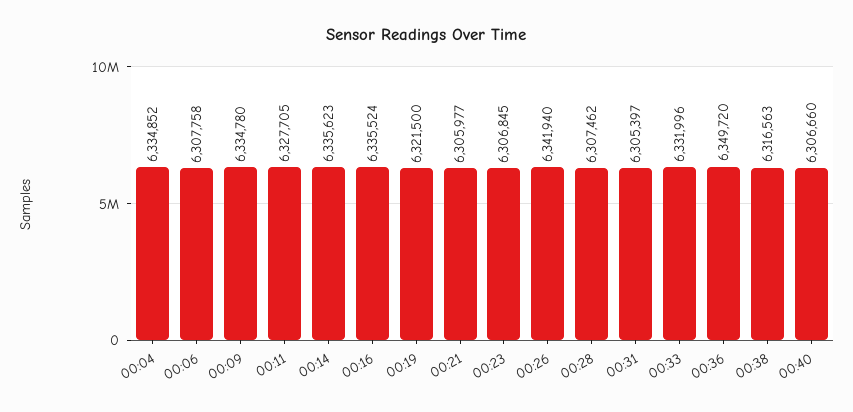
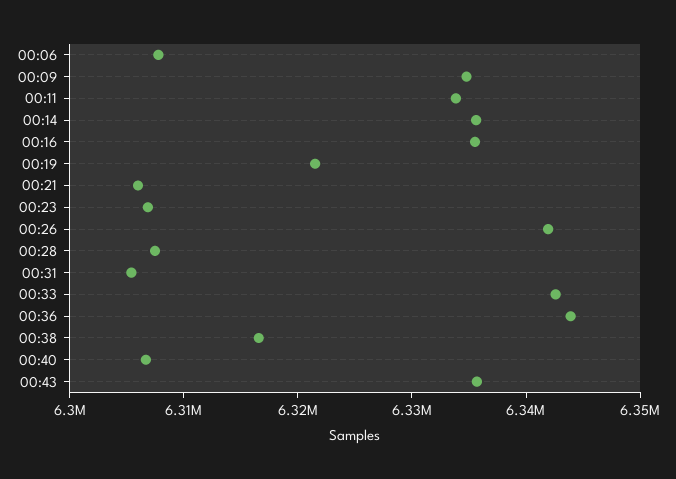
00:04: 6334852 -> none
00:11: 6327705 -> 6334000
00:33: 6331996 -> 6342000
00:36: 6349720 -> 6344000
00:43: none -> 6336000

